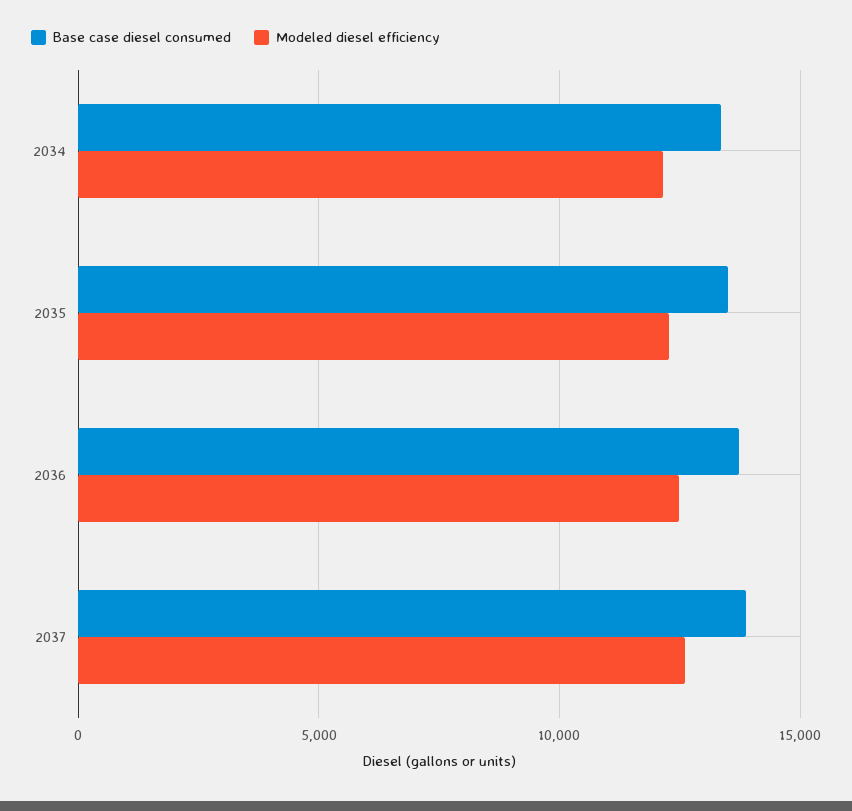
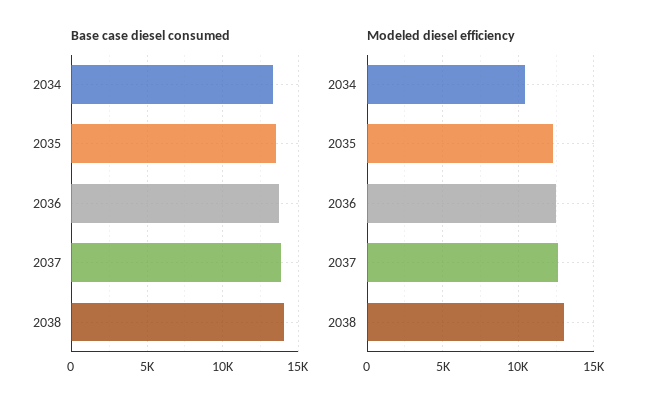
Modeled diesel efficiency, 2034: 12000 -> 10500
Base case diesel consumed, 2038: none -> 14000
Modeled diesel efficiency, 2038: none -> 13000

